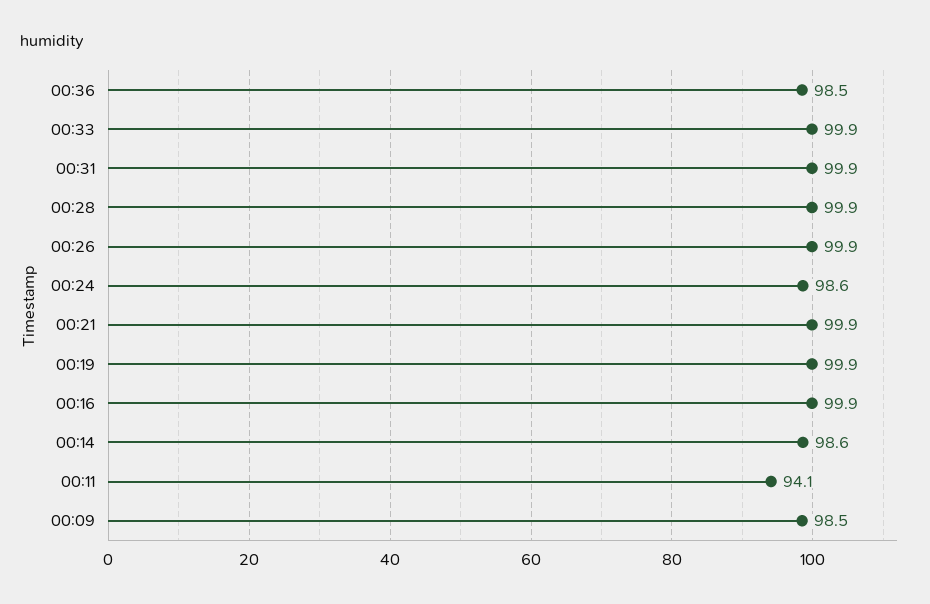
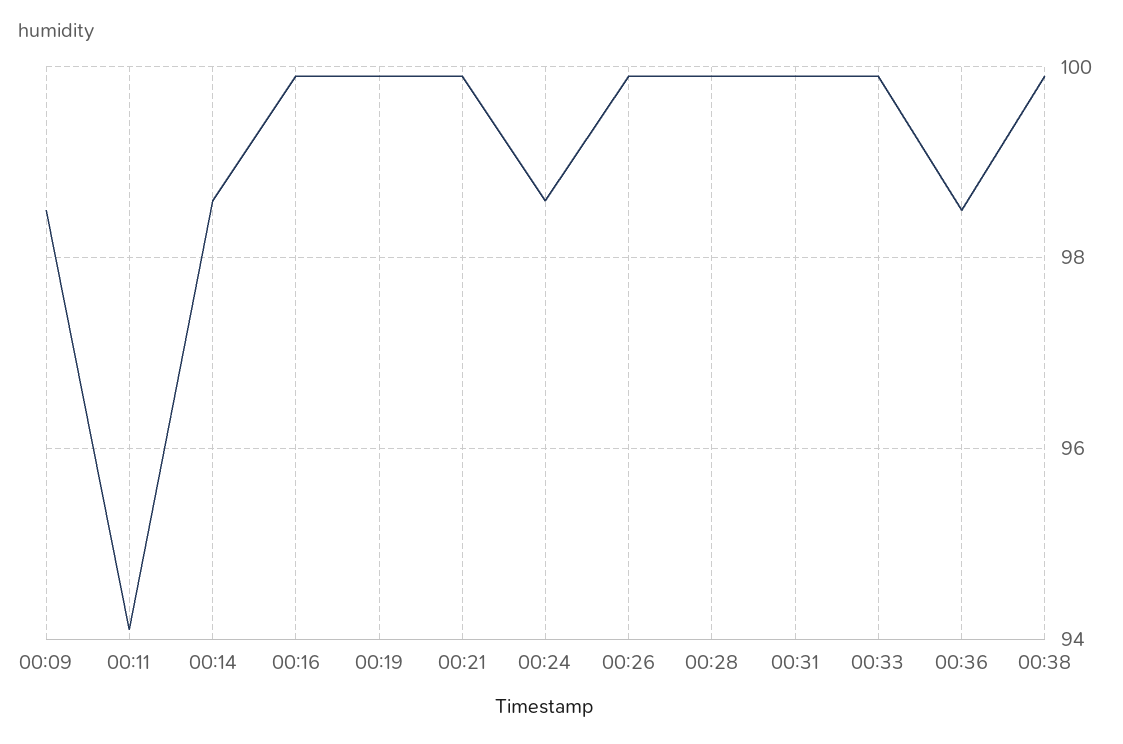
00:38: none -> 100

